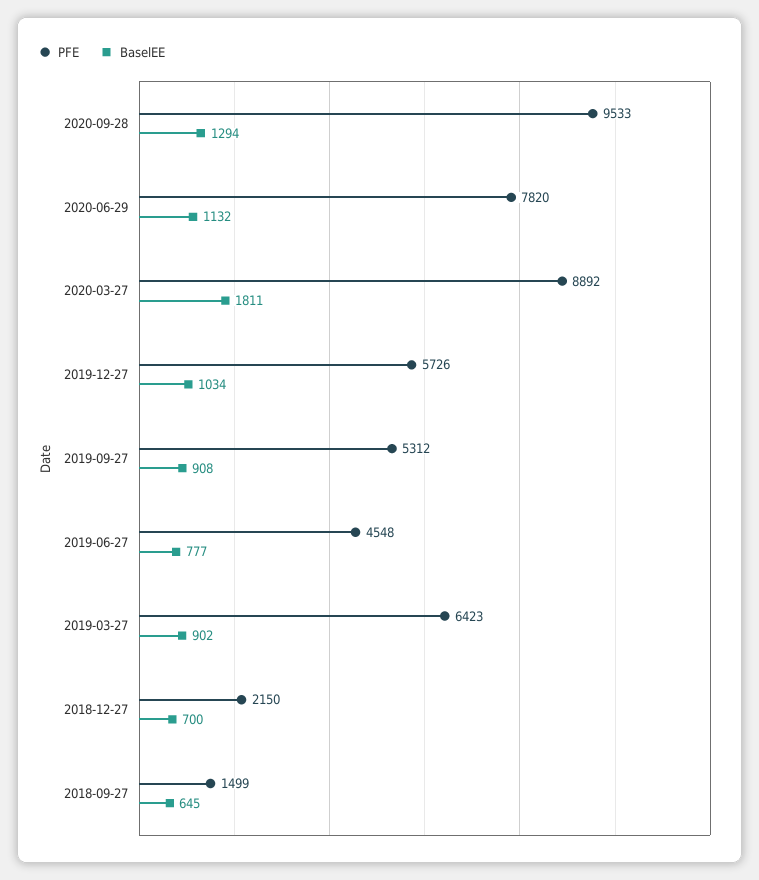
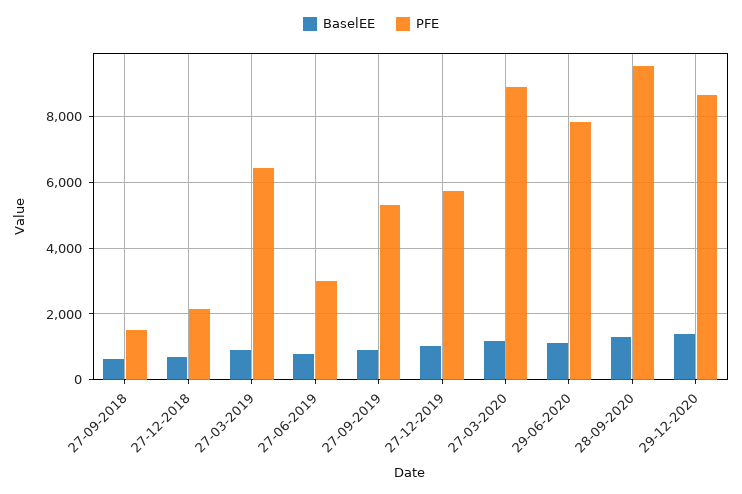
BaselEE, 2020-03-27: 1811 -> 1200
PFE, 2019-06-27: 4548 -> 3000
BaselEE, 29-12-2020: none -> 1400
PFE, 29-12-2020: none -> 8600

